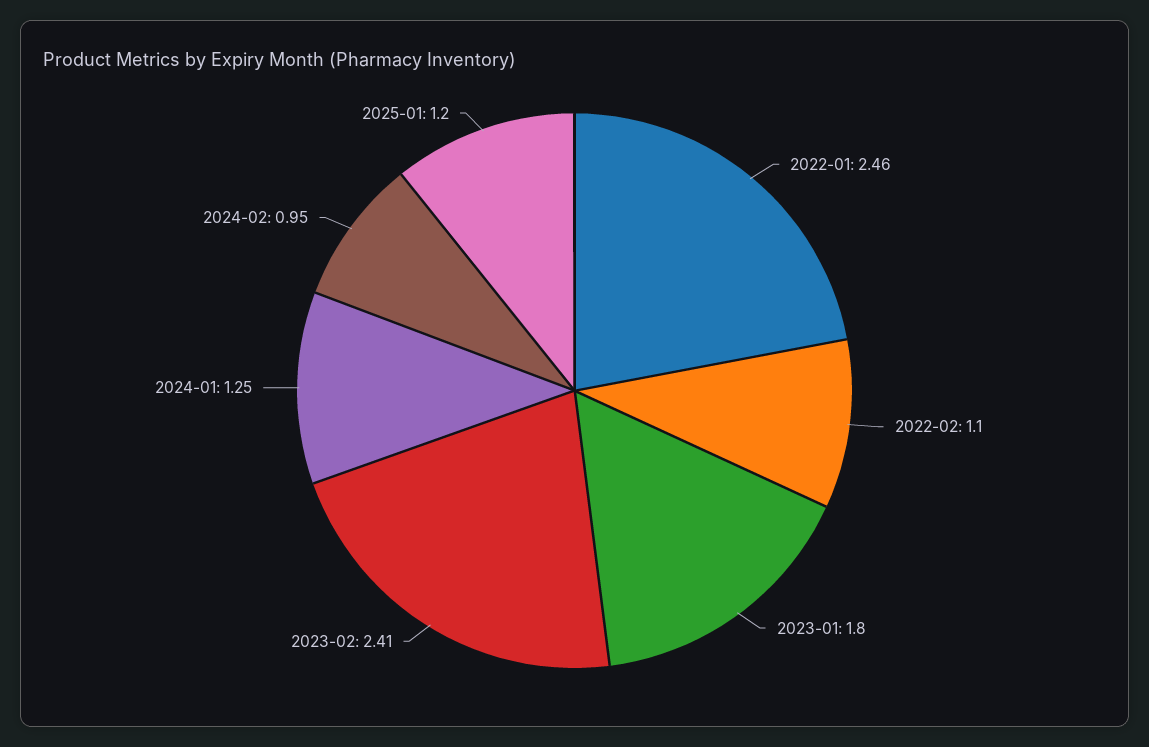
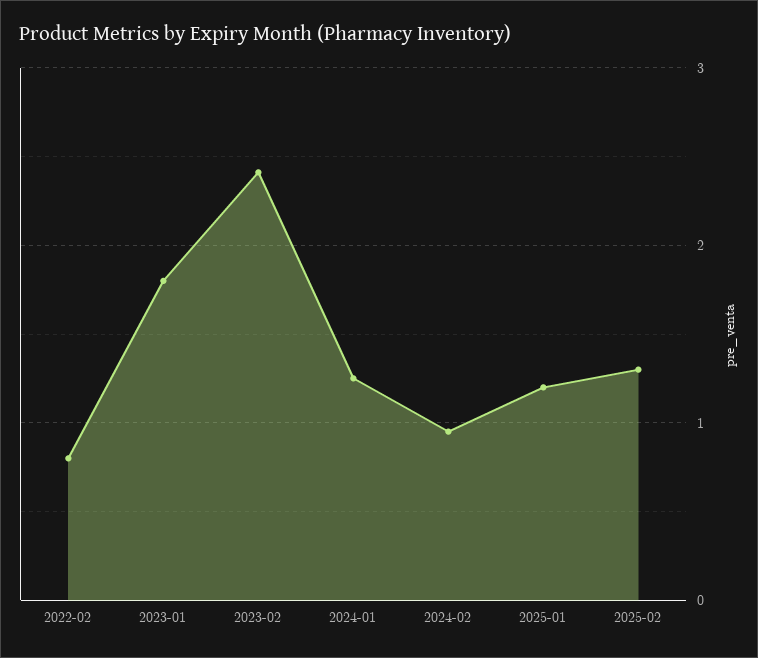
2022-01: 2.46 -> none
2022-02: 1.1 -> 0.8
2025-02: none -> 1.3

